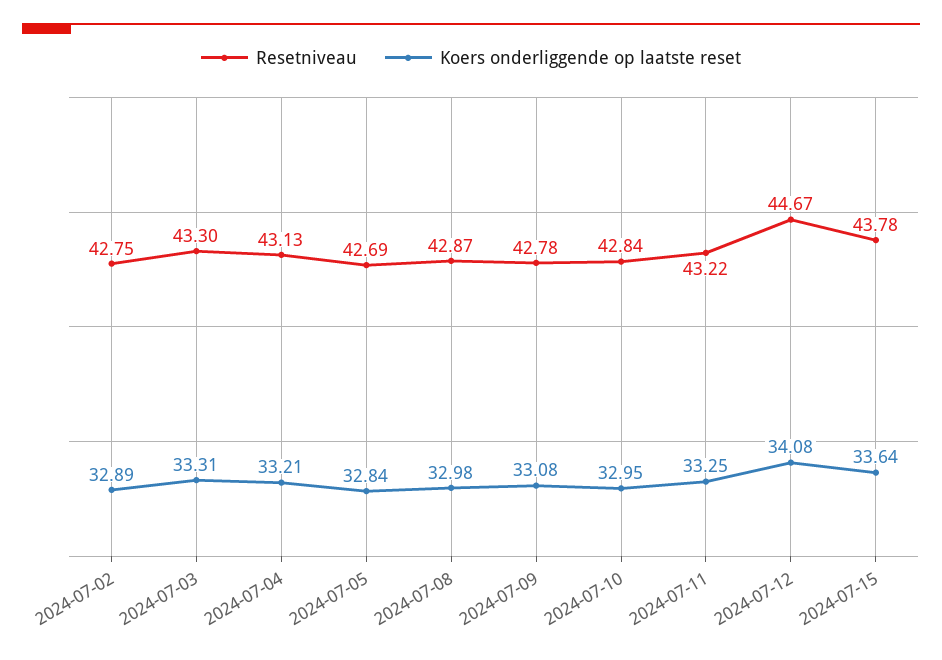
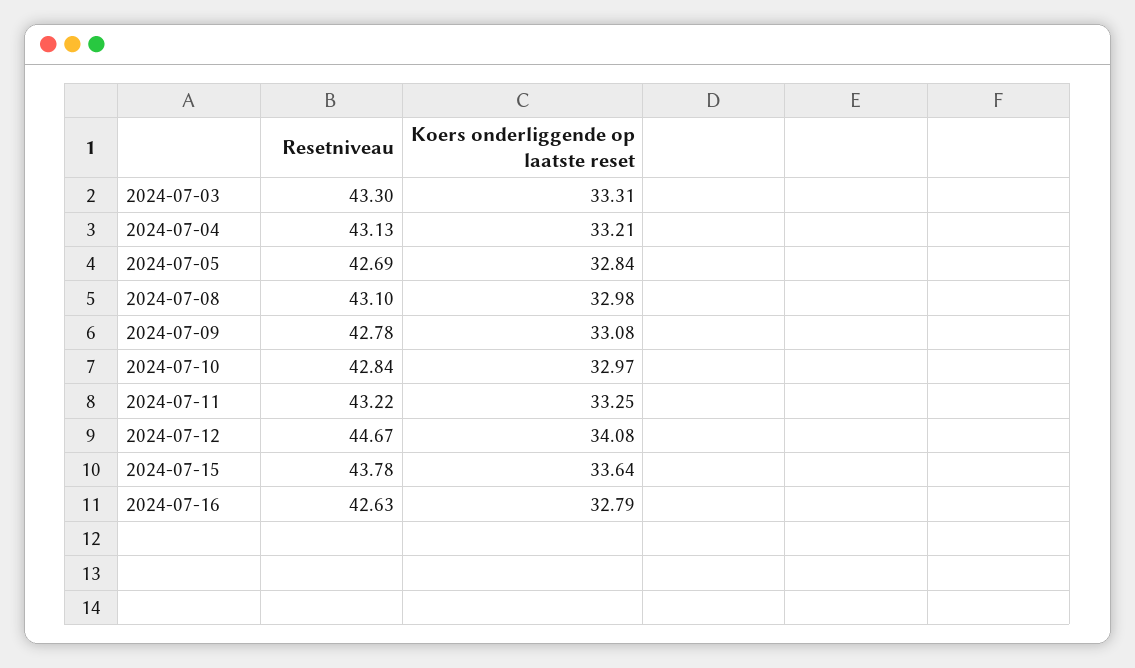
Resetniveau, 2024-07-02: 42.75 -> none
Koers onderliggende op laatste reset, 2024-07-02: 32.89 -> none
Resetniveau, 2024-07-08: 42.87 -> 43.1
Koers onderliggende op laatste reset, 2024-07-10: 32.95 -> 32.97
Resetniveau, 2024-07-16: none -> 42.63
Koers onderliggende op laatste reset, 2024-07-16: none -> 32.79

